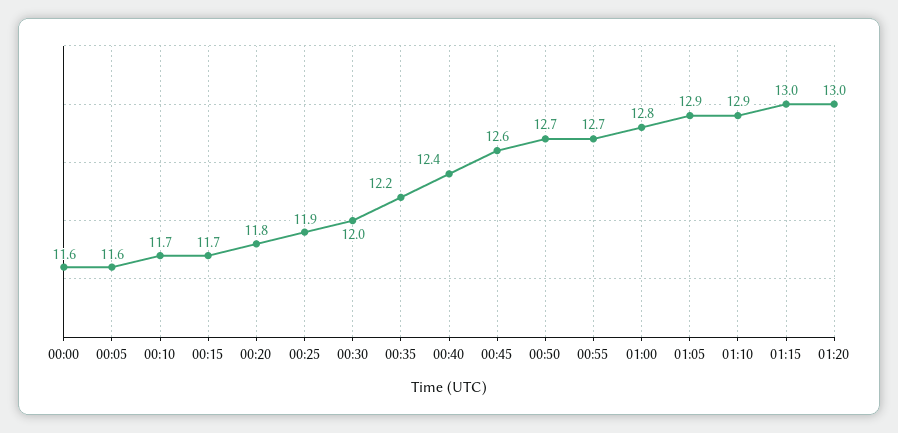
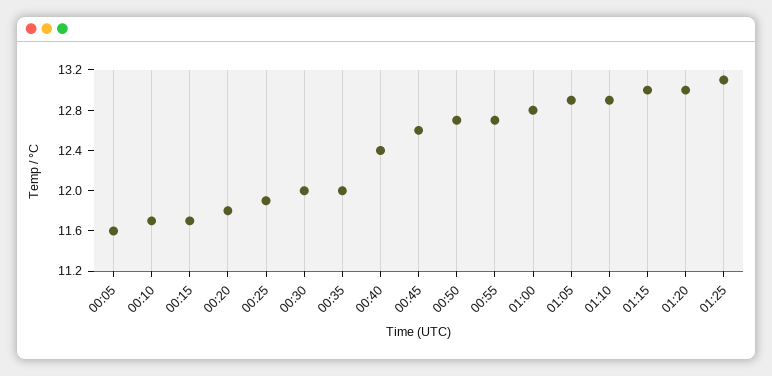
00:00: 11.6 -> none
00:35: 12.2 -> 12
01:25: none -> 13.1

